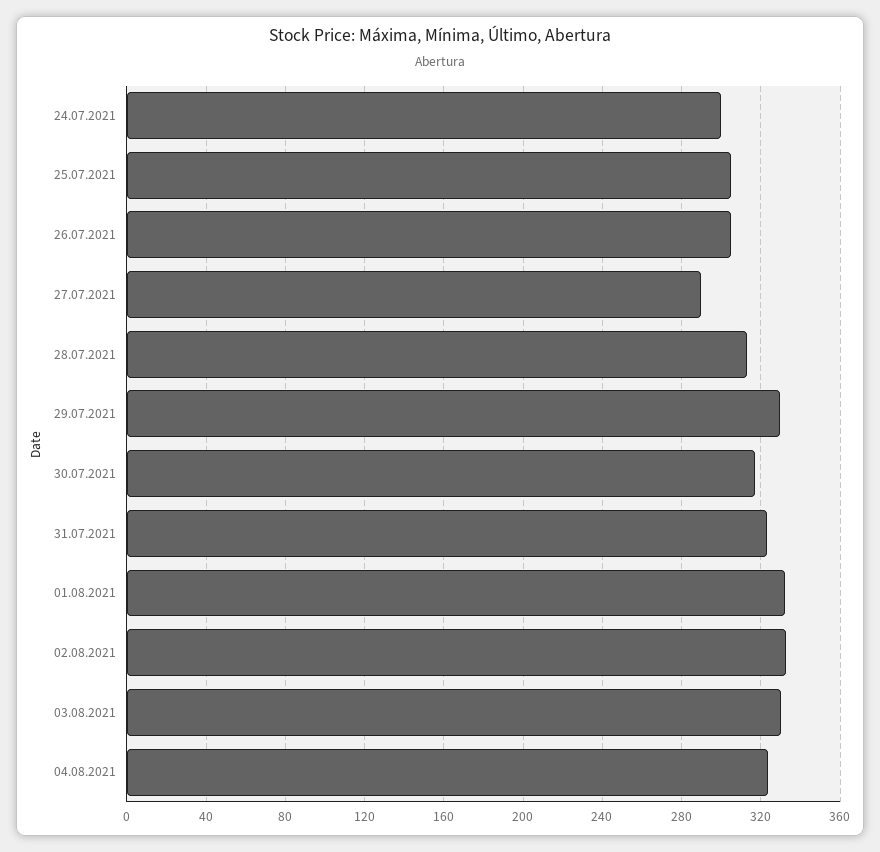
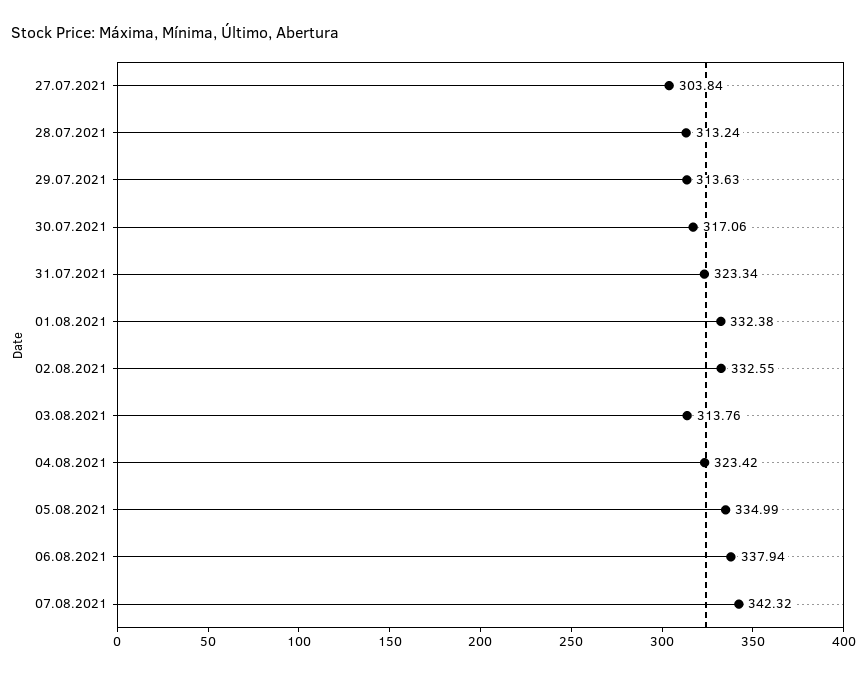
24.07.2021: 300 -> none
25.07.2021: 305 -> none
26.07.2021: 305 -> none
27.07.2021: 290 -> 303.84
29.07.2021: 330 -> 313.63
03.08.2021: 330 -> 313.76
05.08.2021: none -> 334.99
06.08.2021: none -> 337.94
07.08.2021: none -> 342.32

